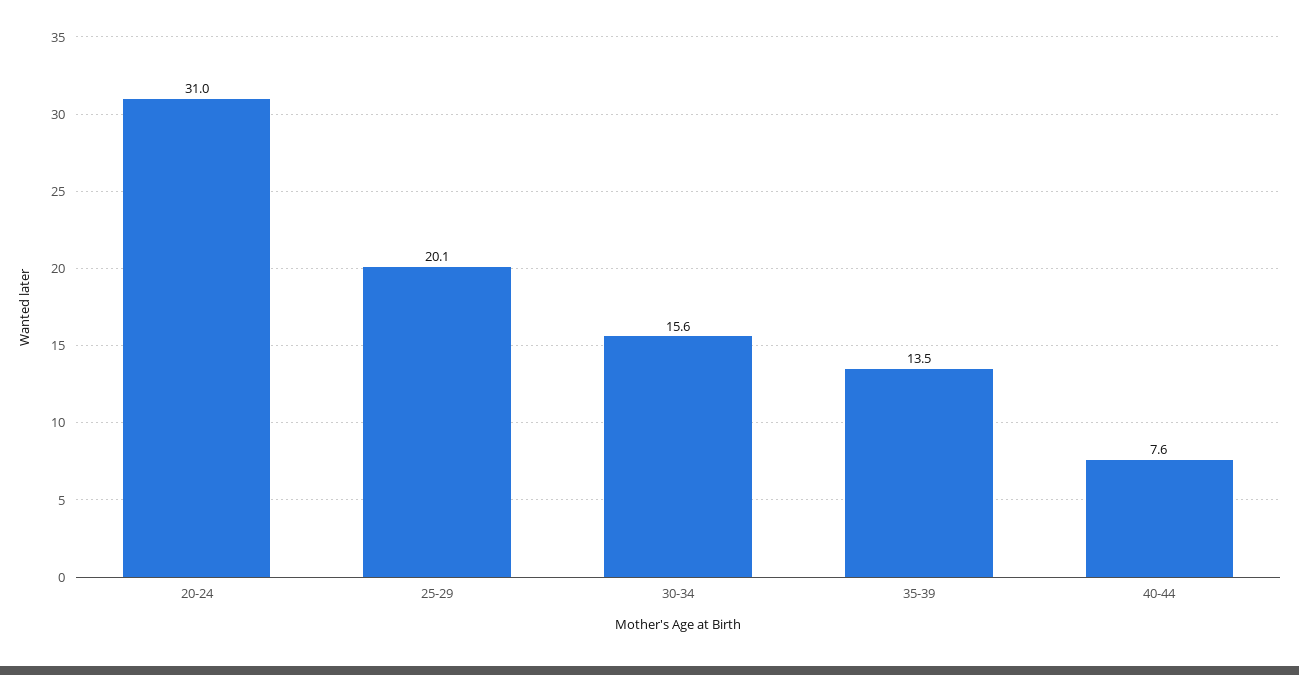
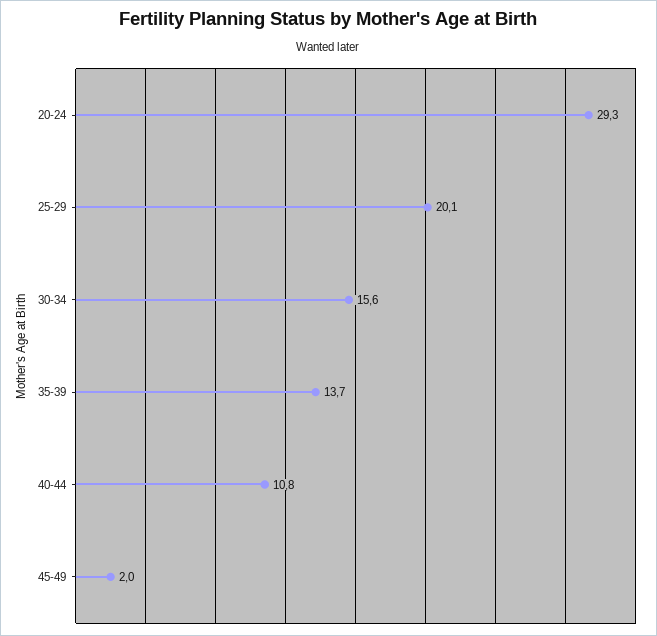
20-24: 31 -> 29.3
35-39: 13.5 -> 13.7
40-44: 7.6 -> 10.8
45-49: none -> 2

